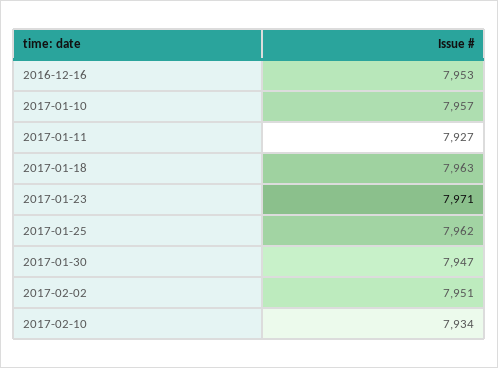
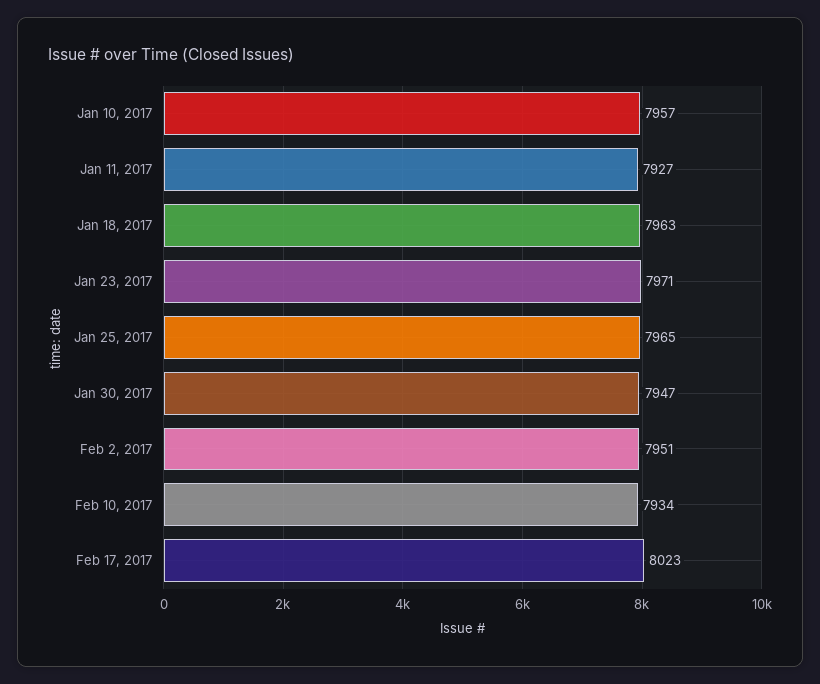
2016-12-16: 7953 -> none
2017-01-25: 7962 -> 7965
Feb 17, 2017: none -> 8023

